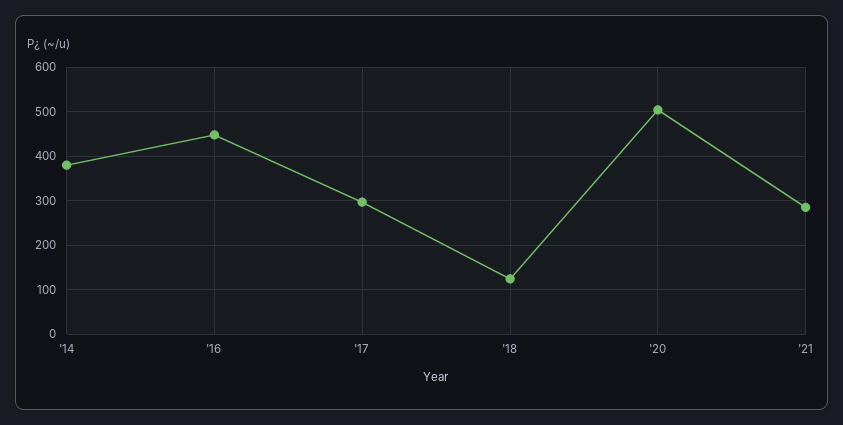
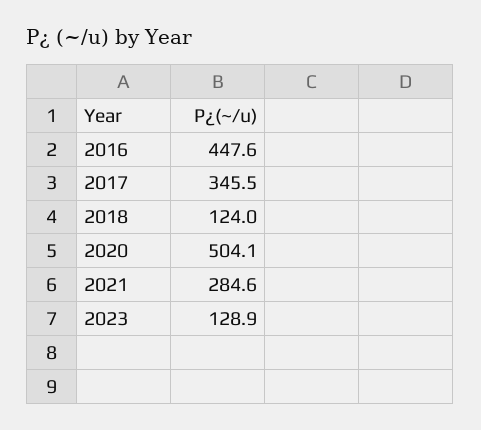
'14: 380 -> none
'17: 300 -> 345.5
2023: none -> 128.9

